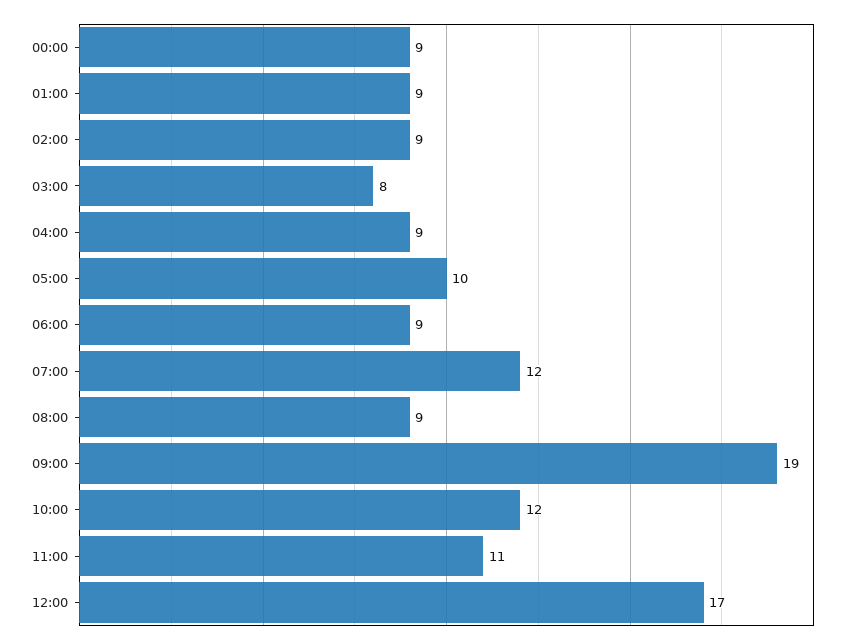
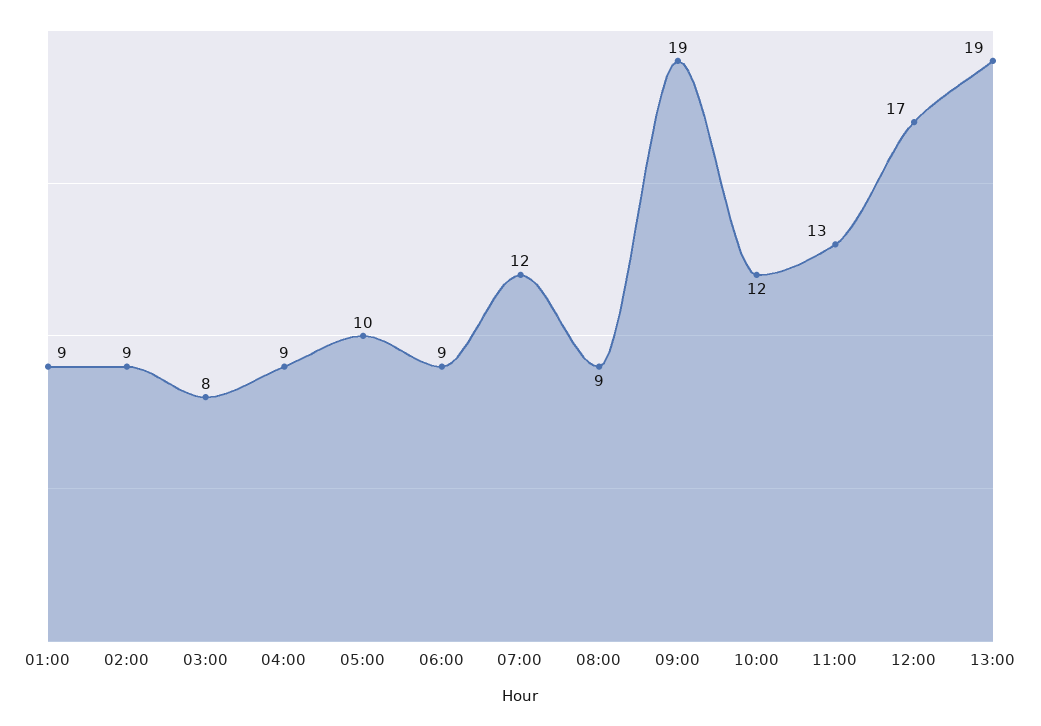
00:00: 9 -> none
11:00: 11 -> 13
13:00: none -> 19

